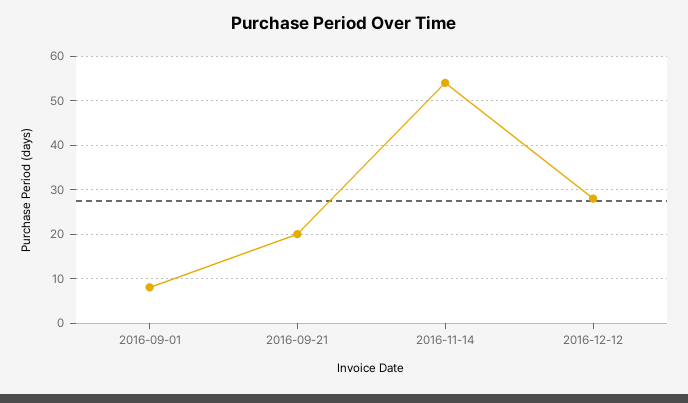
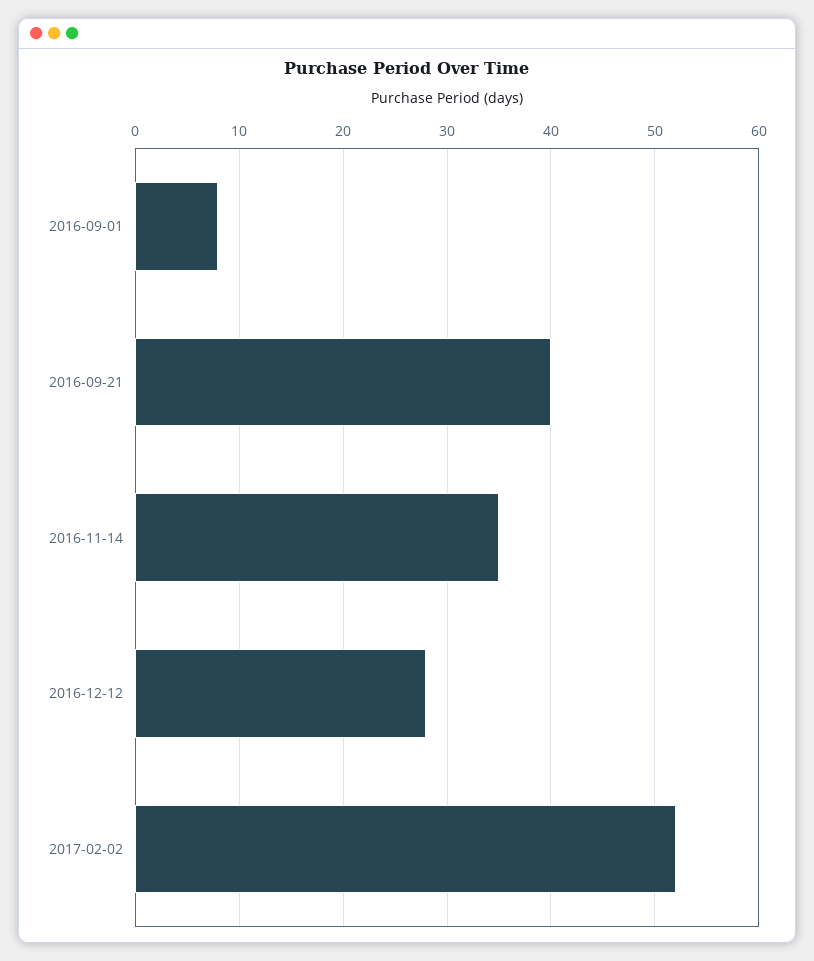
2016-09-21: 20 -> 40
2016-11-14: 55 -> 35
2017-02-02: none -> 52

